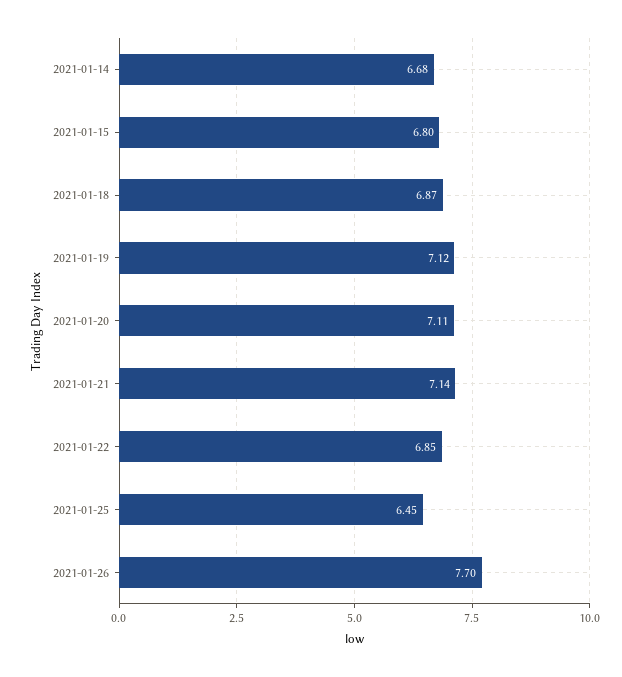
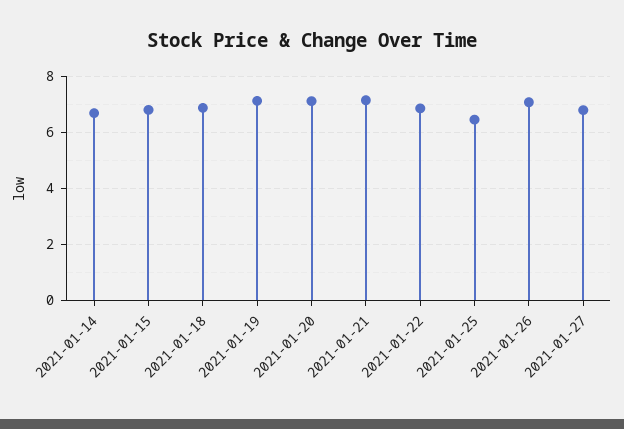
2021-01-26: 7.7 -> 7
2021-01-27: none -> 6.75

